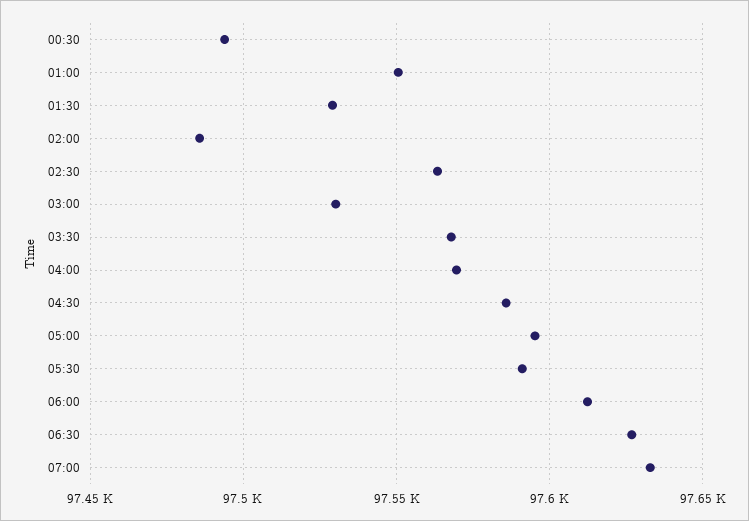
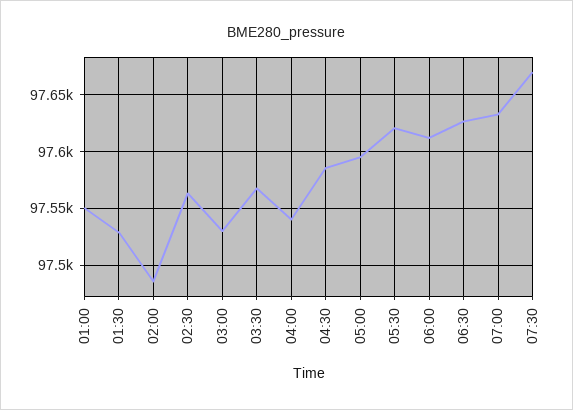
00:30: 97495 -> none
04:00: 97570 -> 97540
05:30: 97590 -> 97620
07:30: none -> 97670

